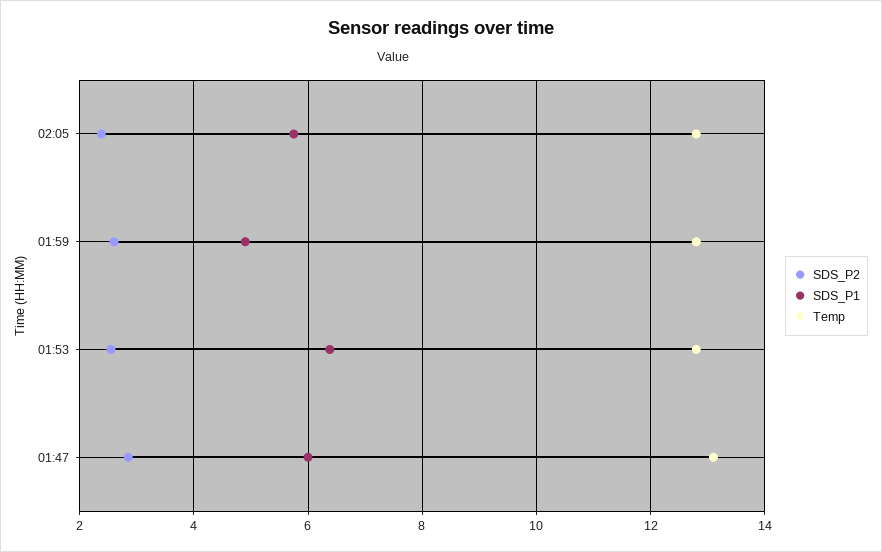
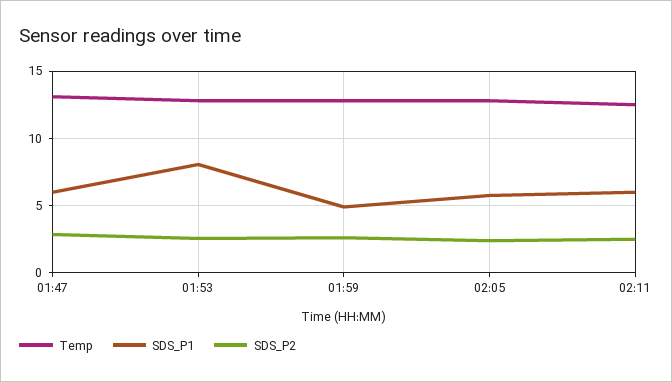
SDS_P1, 01:53: 6.4 -> 8
Temp, 02:11: none -> 12.5
SDS_P1, 02:11: none -> 6
SDS_P2, 02:11: none -> 2.5

